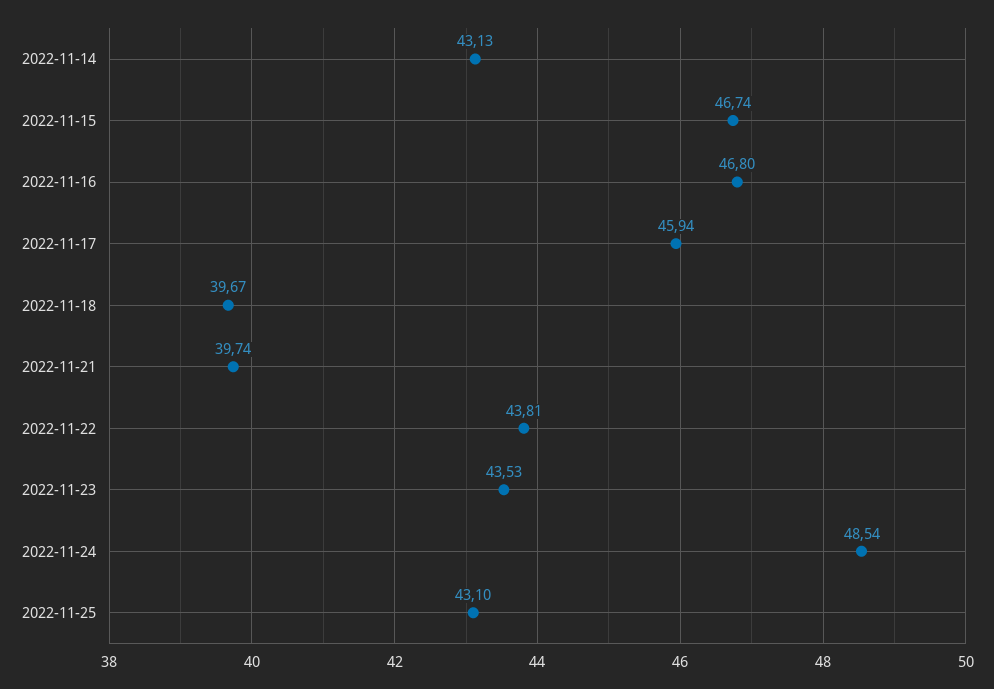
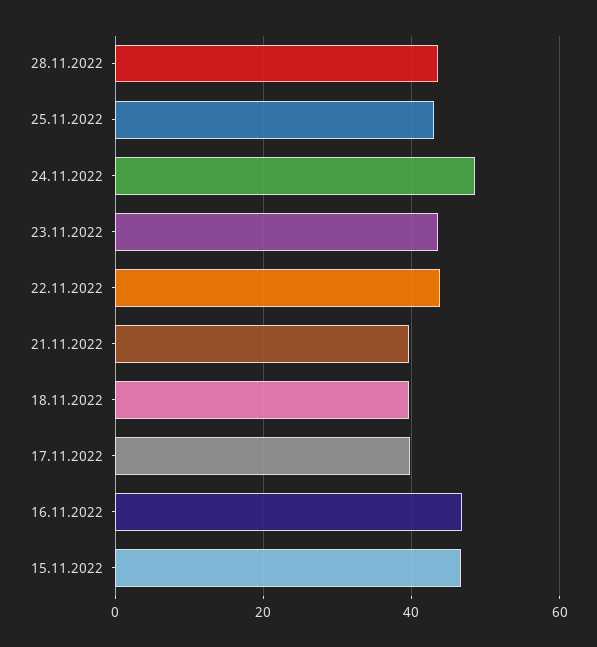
2022-11-14: 43.13 -> none
2022-11-17: 45.94 -> 40
28.11.2022: none -> 44

